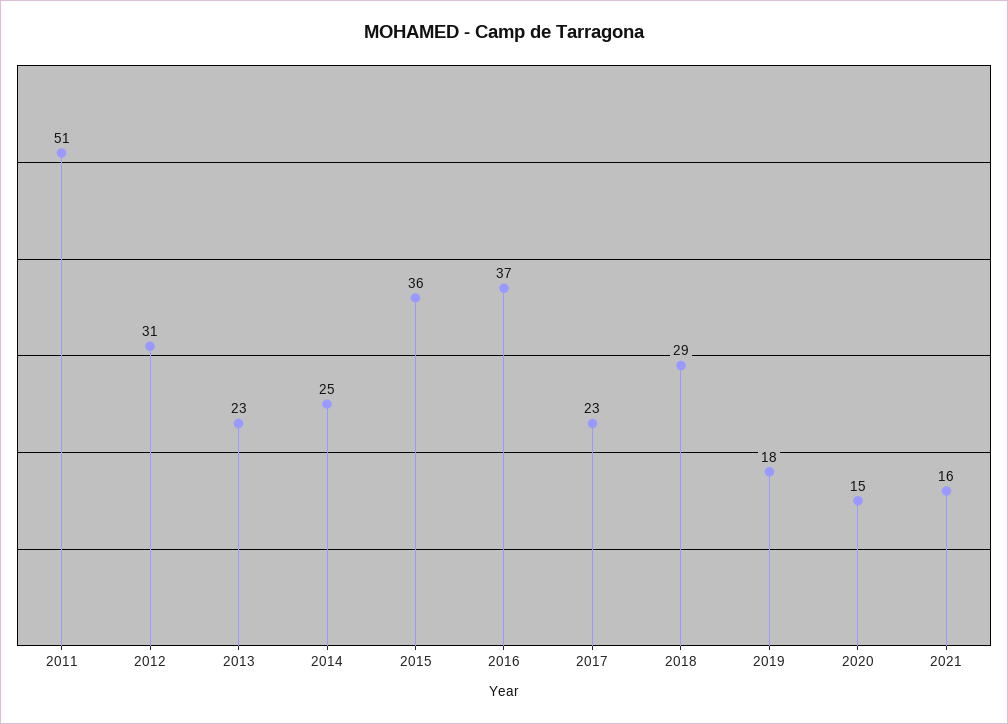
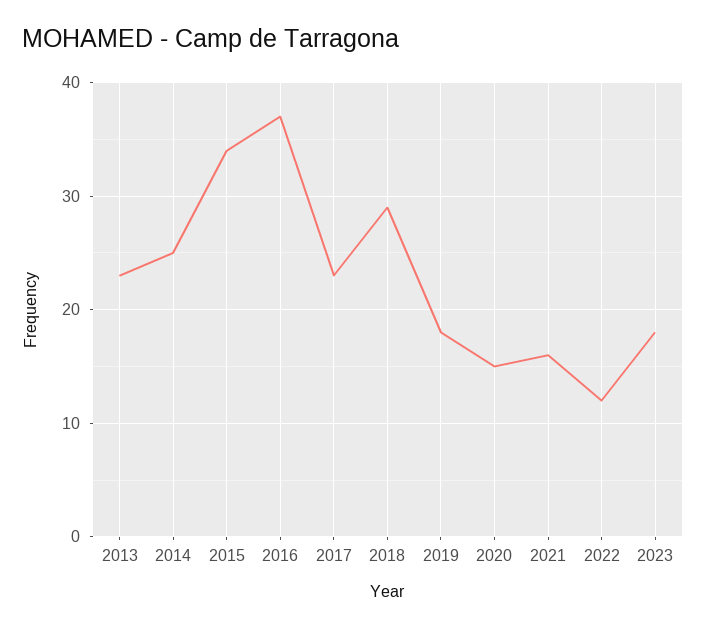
2011: 51 -> none
2012: 31 -> none
2015: 36 -> 34
2022: none -> 12
2023: none -> 18

